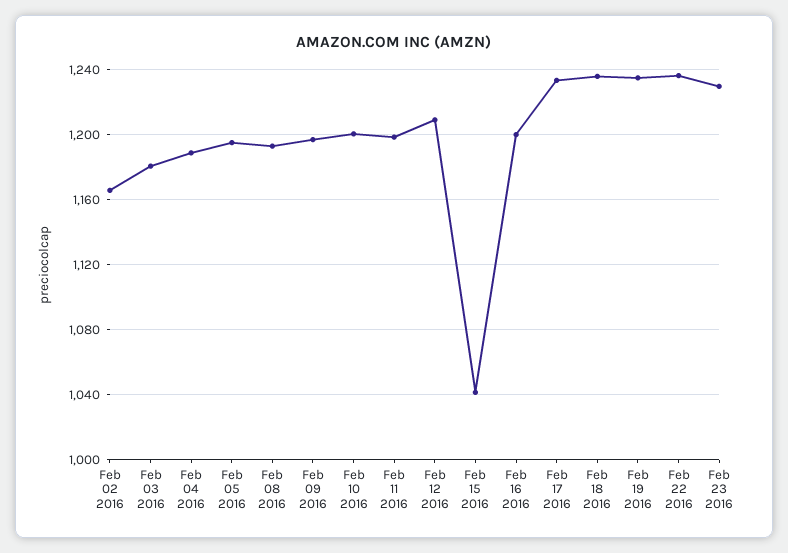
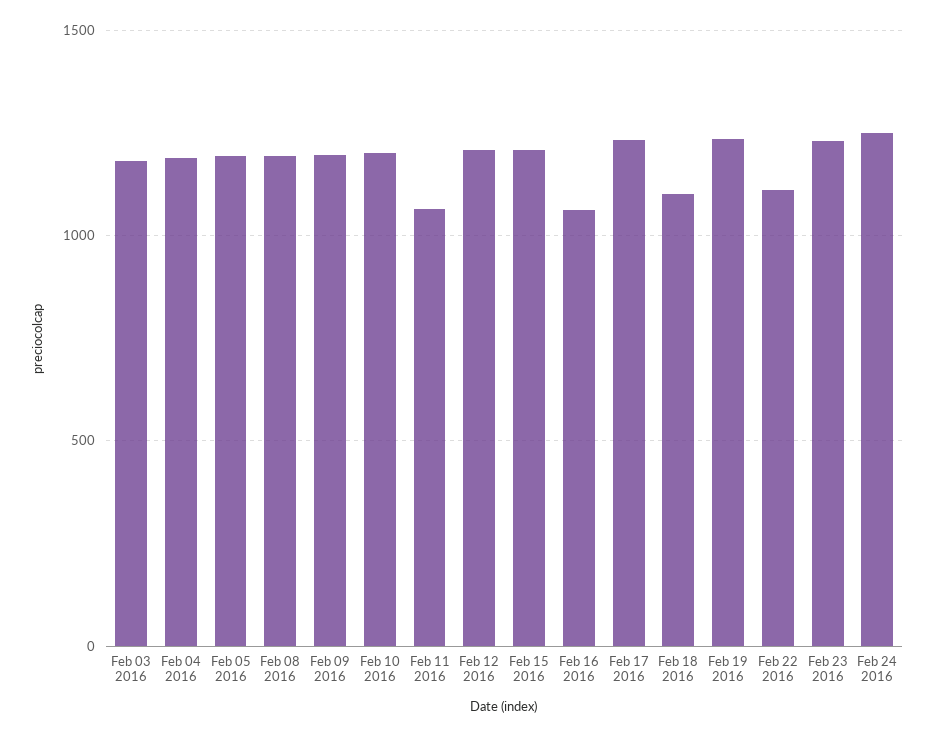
Feb 02 2016: 1165 -> none
Feb 11 2016: 1200 -> 1050
Feb 15 2016: 1040 -> 1200
Feb 16 2016: 1200 -> 1050
Feb 18 2016: 1235 -> 1100
Feb 22 2016: 1235 -> 1100
Feb 24 2016: none -> 1250

